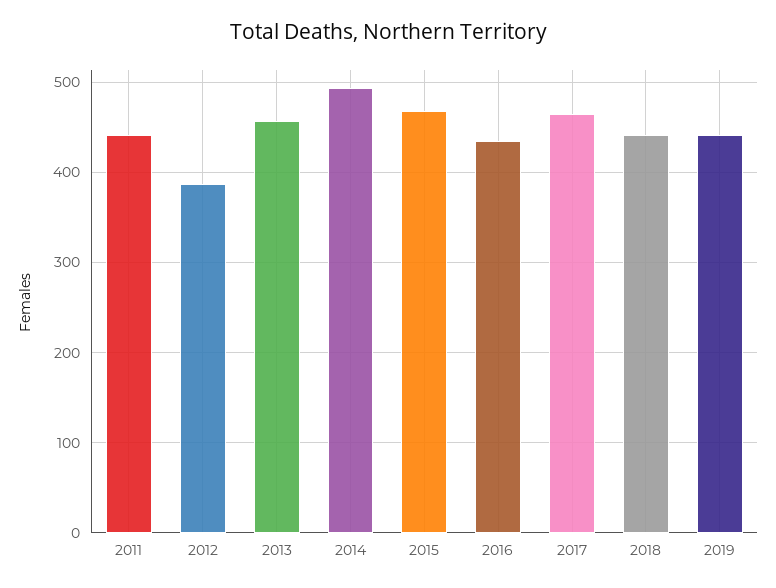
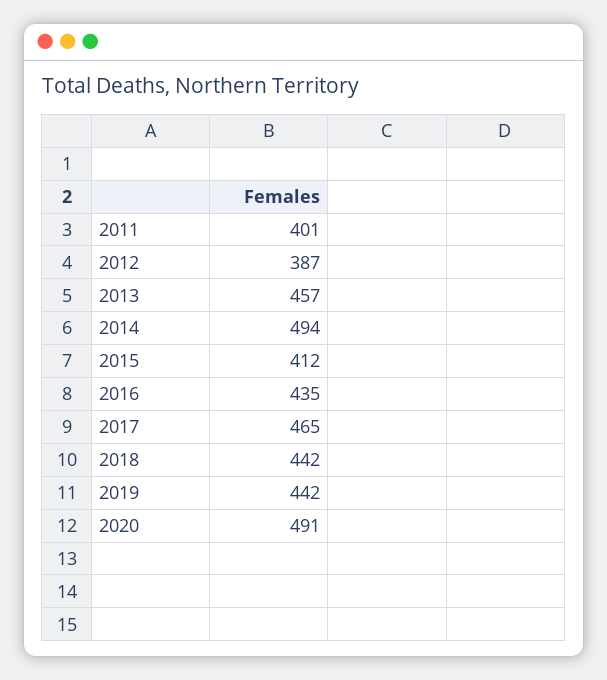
2011: 440 -> 401
2015: 470 -> 412
2020: none -> 491

